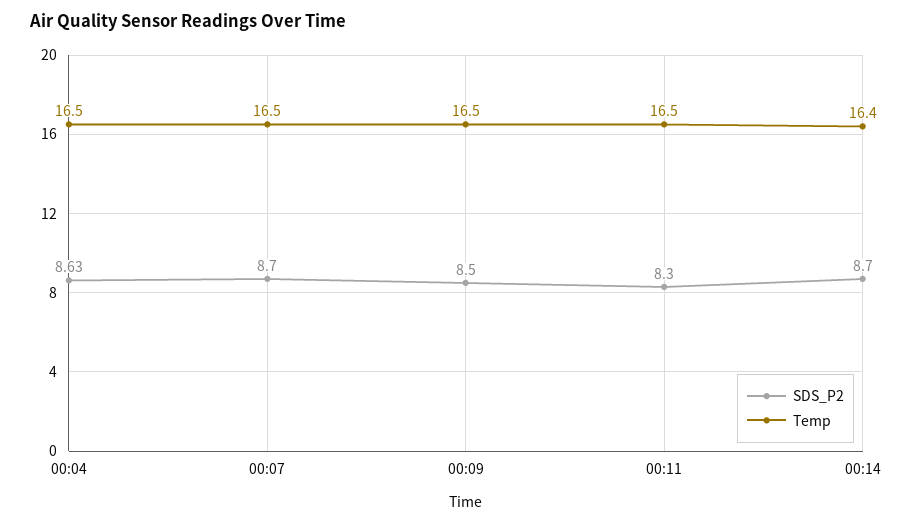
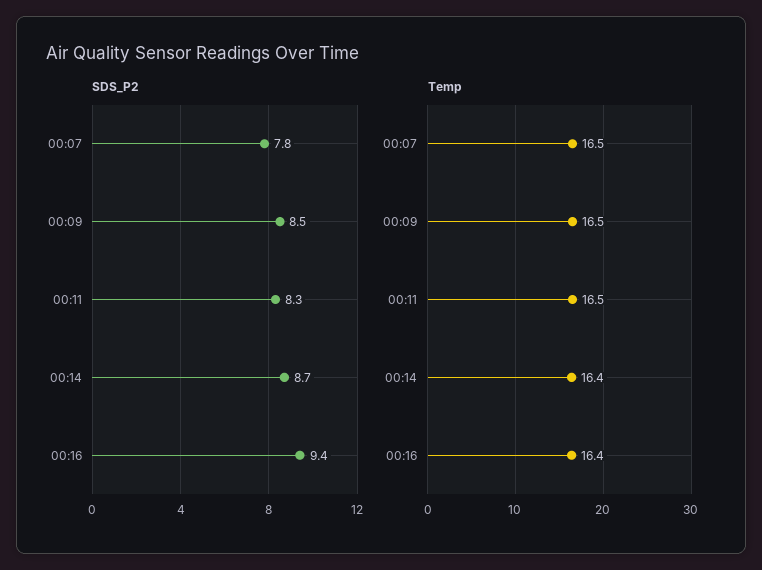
SDS_P2, 00:04: 8.63 -> none
Temp, 00:04: 16.5 -> none
SDS_P2, 00:07: 8.7 -> 7.8
SDS_P2, 00:16: none -> 9.4
Temp, 00:16: none -> 16.4

